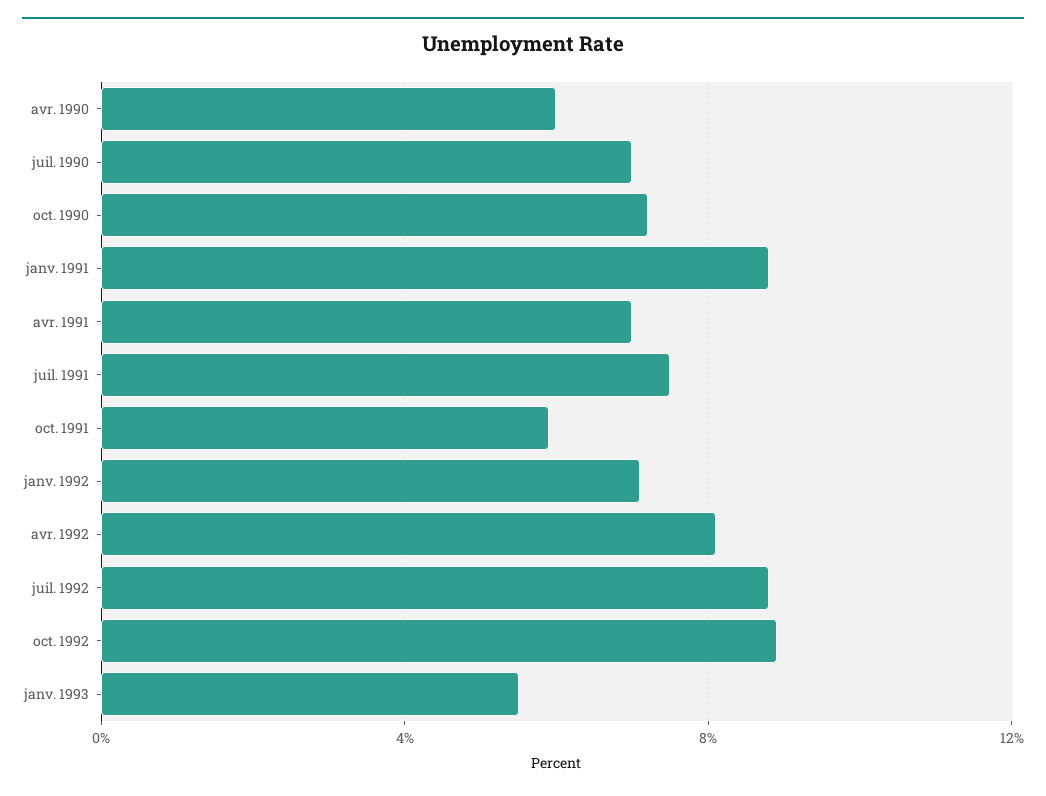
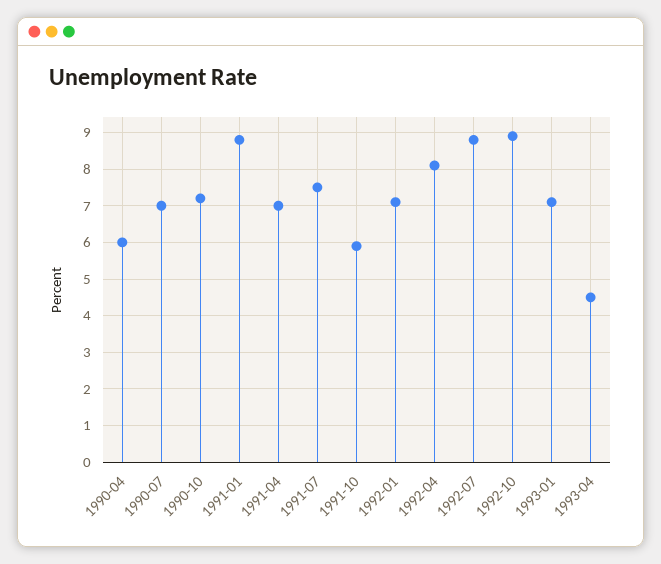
janv. 1993: 5.5 -> 7
1993-04: none -> 4.5

